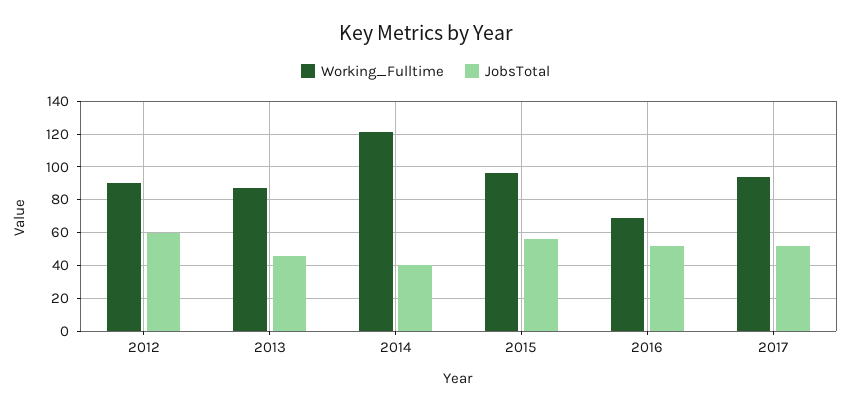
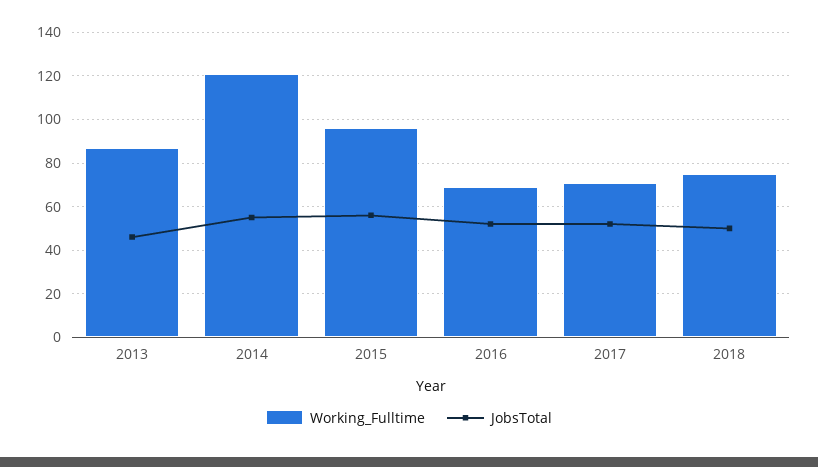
Working_Fulltime, 2012: 90 -> none
JobsTotal, 2012: 60 -> none
JobsTotal, 2014: 40 -> 55
Working_Fulltime, 2017: 95 -> 70
Working_Fulltime, 2018: none -> 75
JobsTotal, 2018: none -> 50

